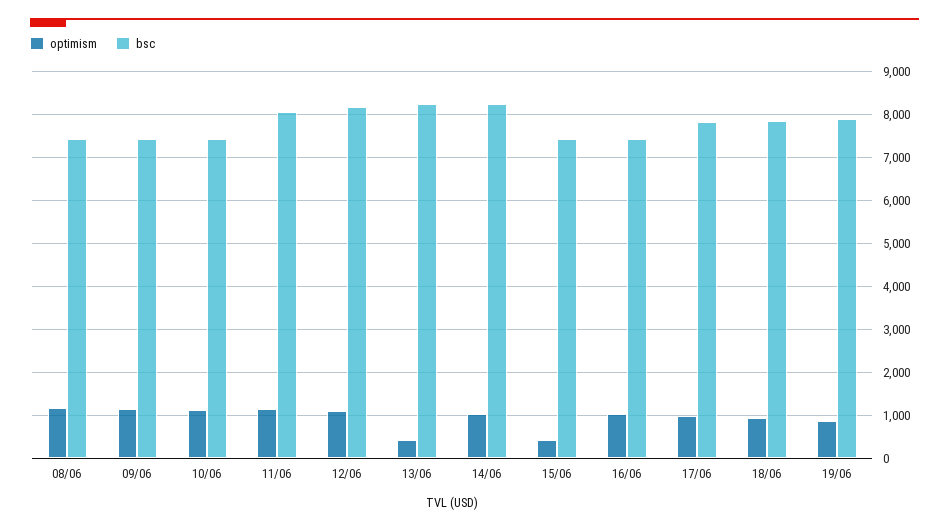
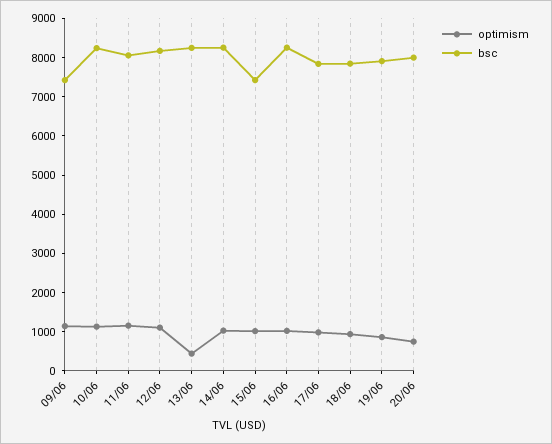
optimism, 08/06: 1200 -> none
bsc, 08/06: 7400 -> none
bsc, 10/06: 7400 -> 8250
optimism, 15/06: 400 -> 1000
bsc, 16/06: 7400 -> 8250
optimism, 20/06: none -> 750
bsc, 20/06: none -> 8000

